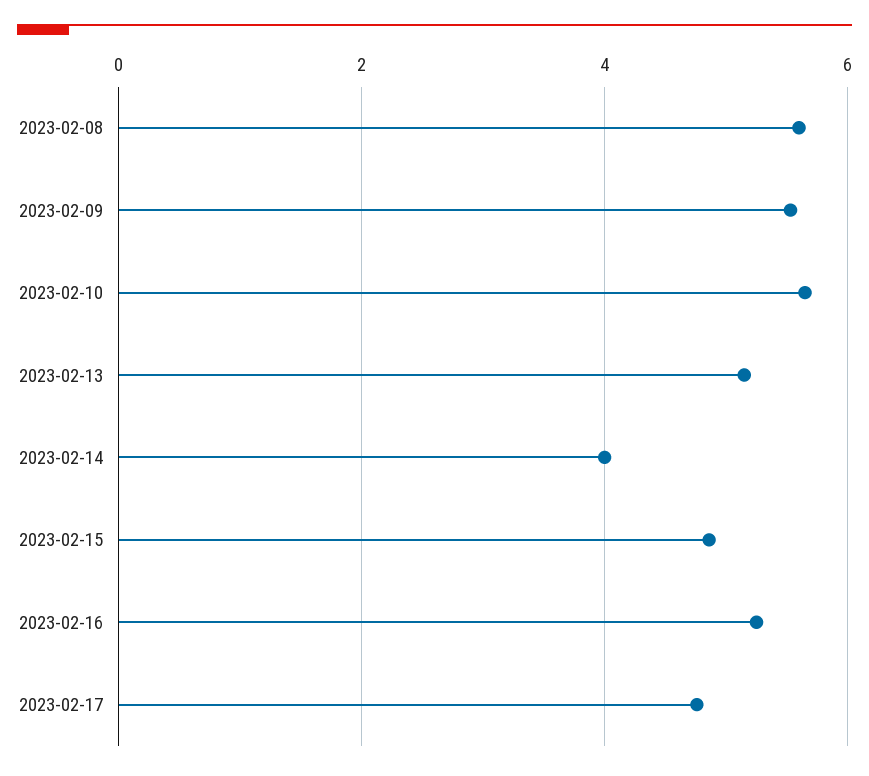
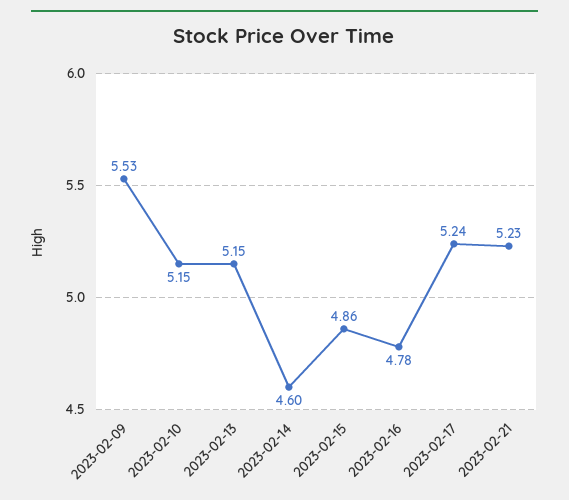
2023-02-08: 5.6 -> none
2023-02-10: 5.6 -> 5.15
2023-02-14: 4 -> 4.6
2023-02-16: 5.2 -> 4.78
2023-02-17: 4.8 -> 5.24
2023-02-21: none -> 5.23

